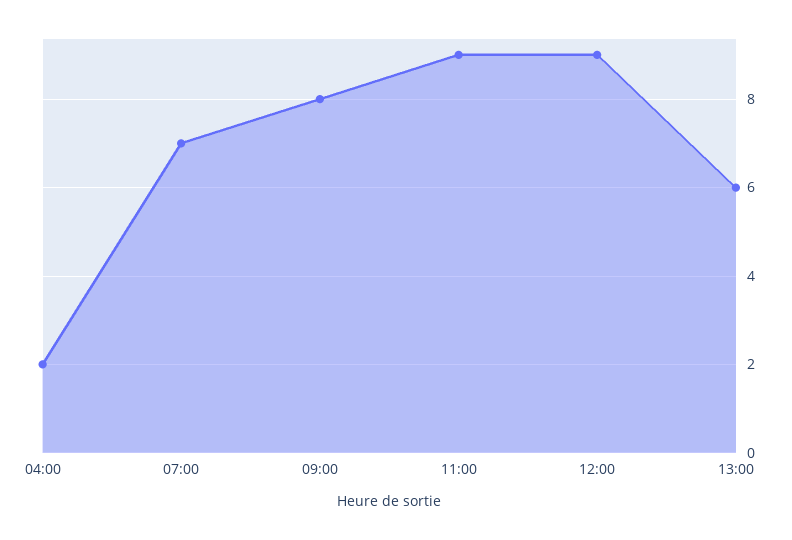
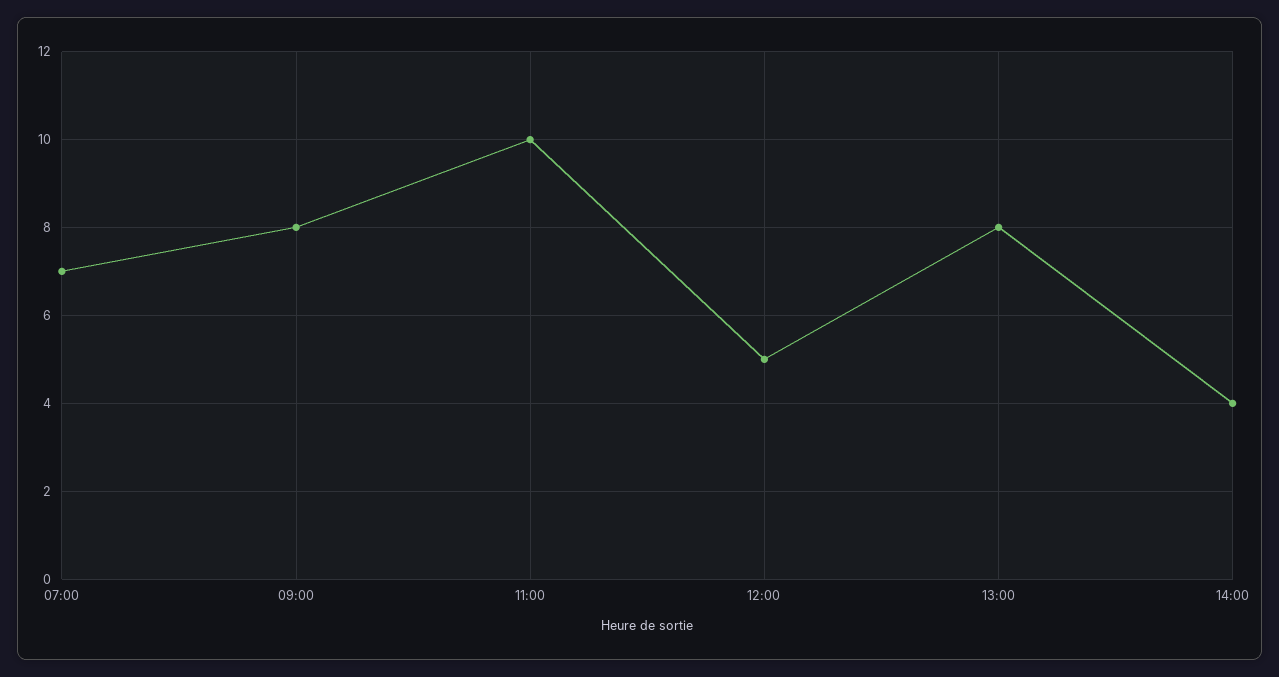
04:00: 2 -> none
11:00: 9 -> 10
12:00: 9 -> 5
13:00: 6 -> 8
14:00: none -> 4

